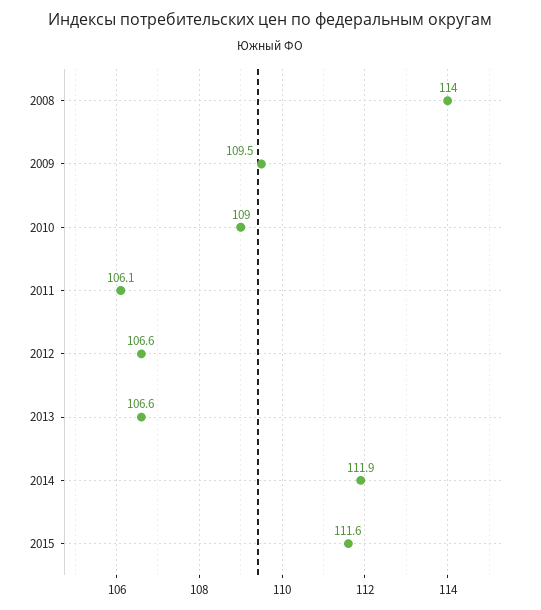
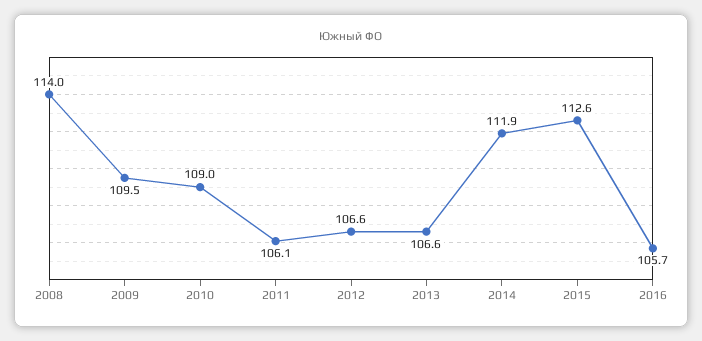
2015: 111.6 -> 112.6
2016: none -> 105.7

